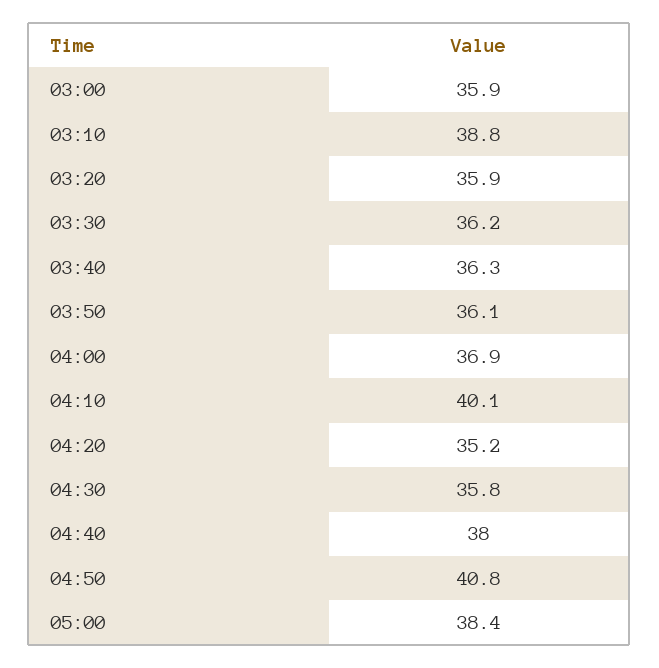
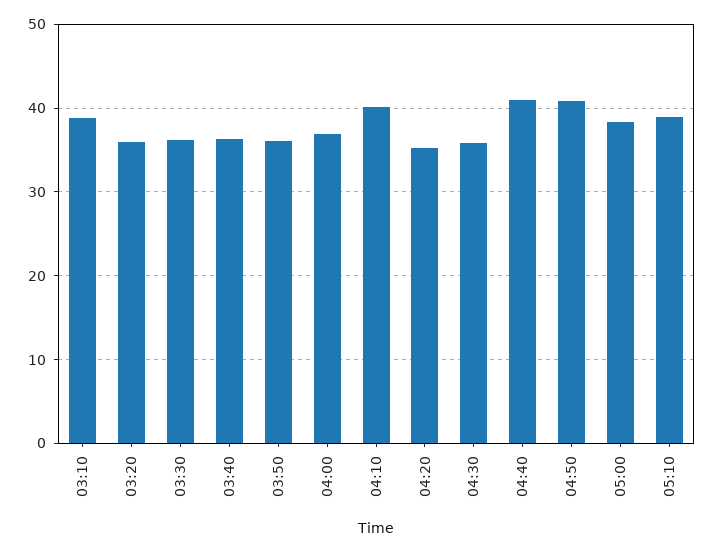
03:00: 35.9 -> none
04:40: 38 -> 41
05:10: none -> 39

